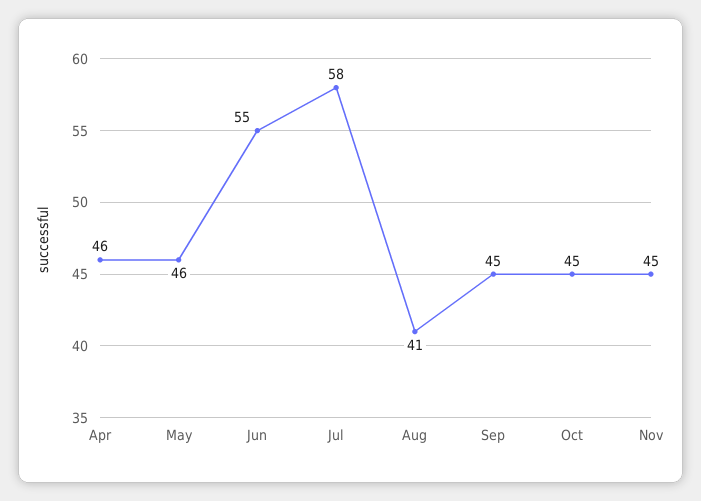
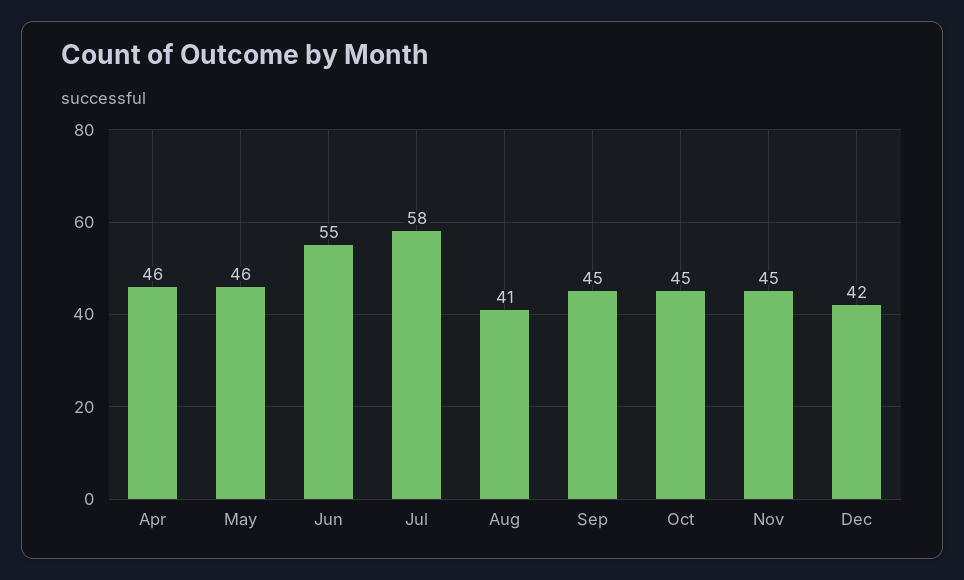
Dec: none -> 42

